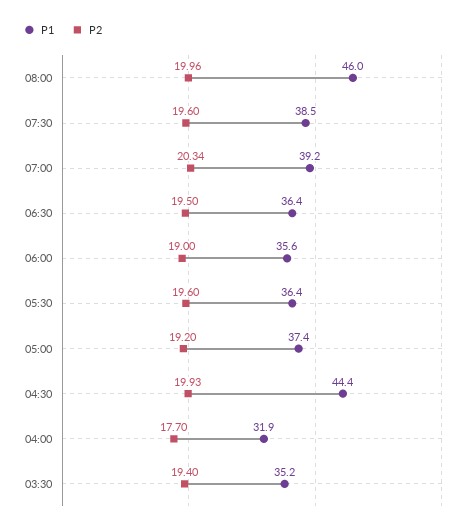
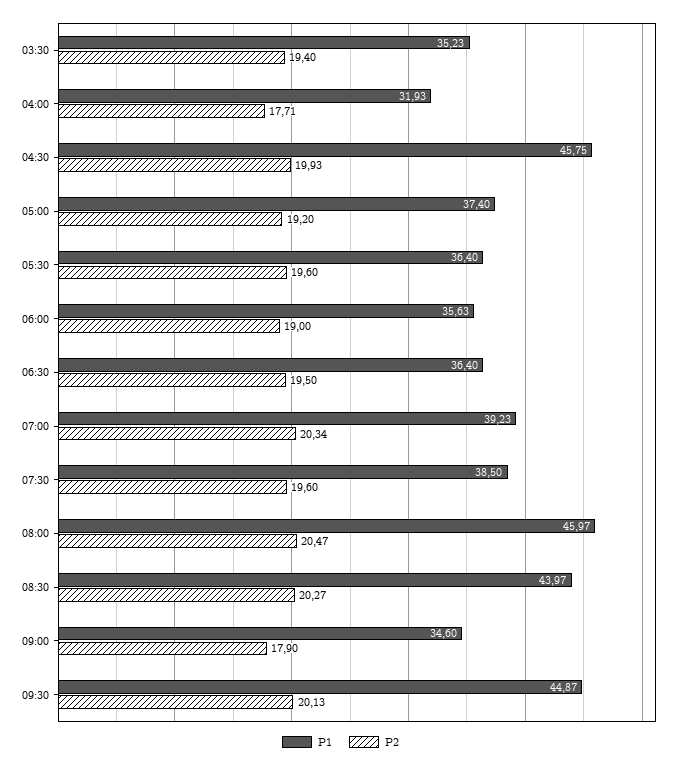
P2, 08:00: 19.96 -> 20.47
P1, 04:30: 44.4 -> 45.75
P2, 04:00: 17.7 -> 17.71
P1, 08:30: none -> 43.97
P2, 08:30: none -> 20.27
P1, 09:00: none -> 34.6
P2, 09:00: none -> 17.9
P1, 09:30: none -> 44.87
P2, 09:30: none -> 20.13

